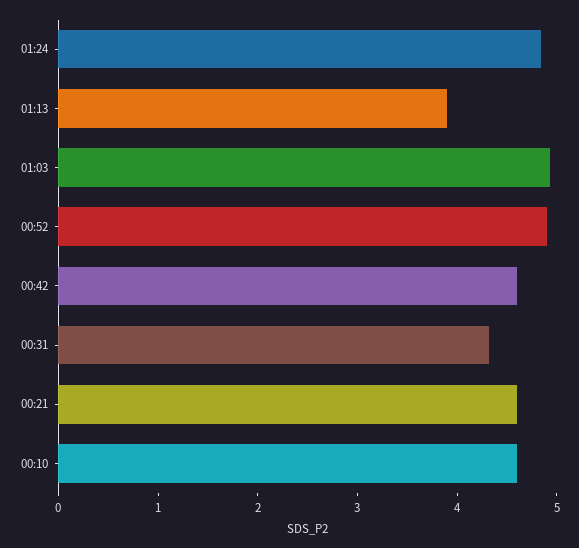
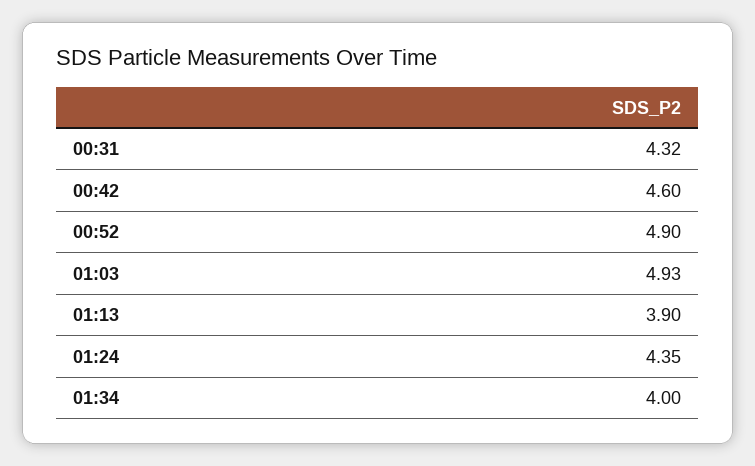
01:24: 4.8 -> 4.35
00:21: 4.6 -> none
00:10: 4.6 -> none
01:34: none -> 4

